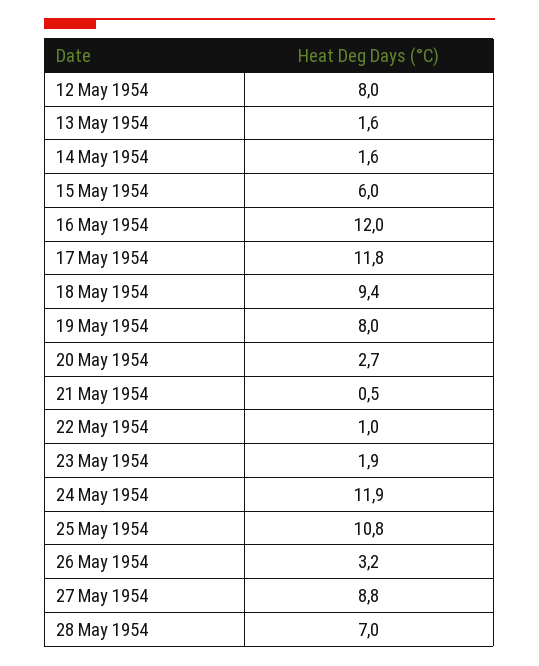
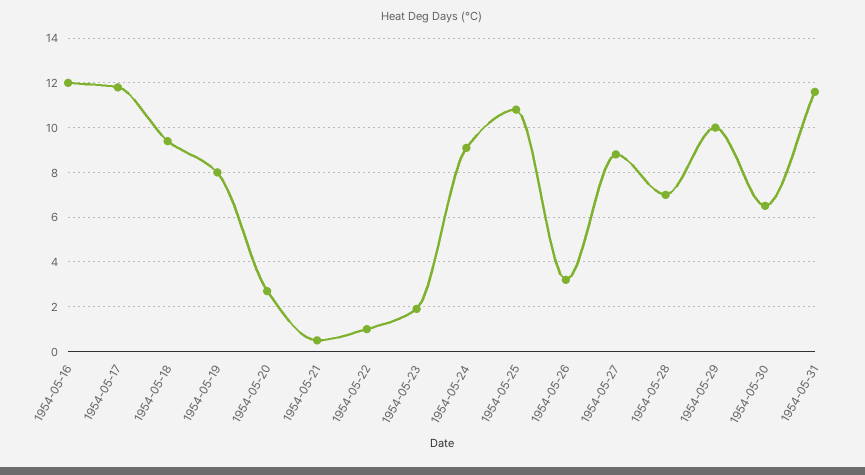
12 May 1954: 8 -> none
13 May 1954: 1.6 -> none
14 May 1954: 1.6 -> none
15 May 1954: 6 -> none
24 May 1954: 11.9 -> 9
1954-05-29: none -> 10
1954-05-30: none -> 6.5
1954-05-31: none -> 11.5

